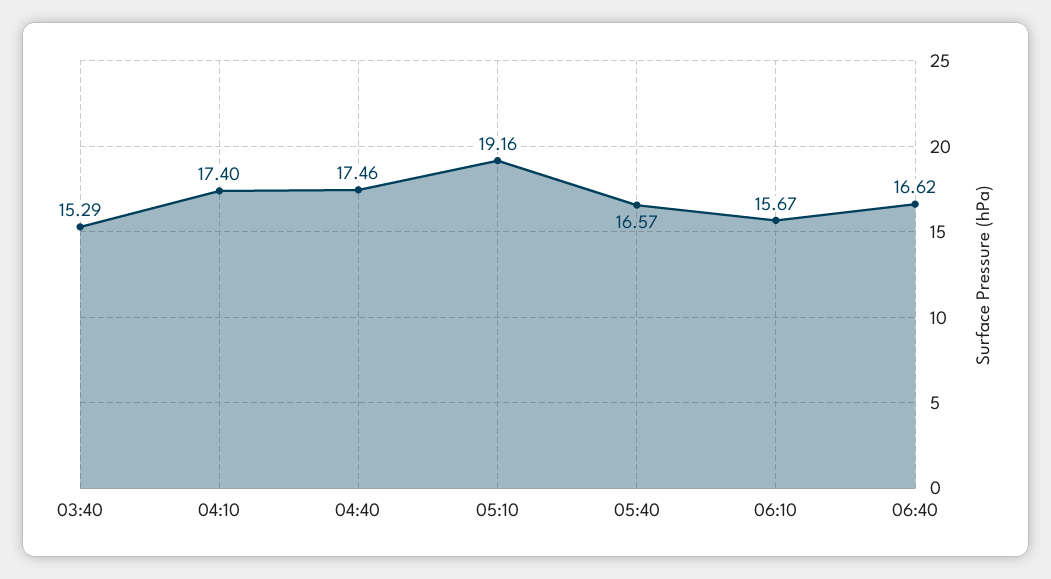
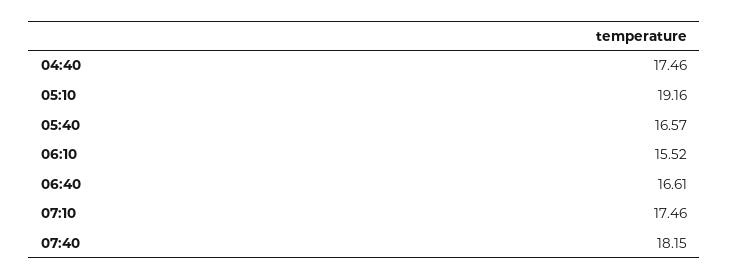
03:40: 15.29 -> none
04:10: 17.4 -> none
06:10: 15.67 -> 15.52
06:40: 16.62 -> 16.61
07:10: none -> 17.46
07:40: none -> 18.15

